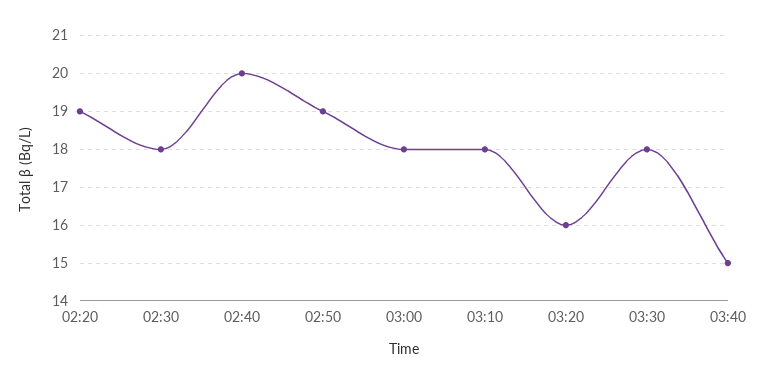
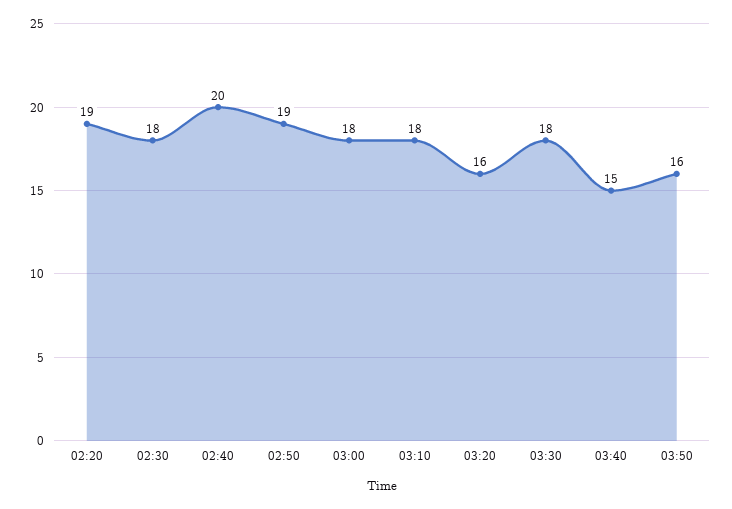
03:50: none -> 16

